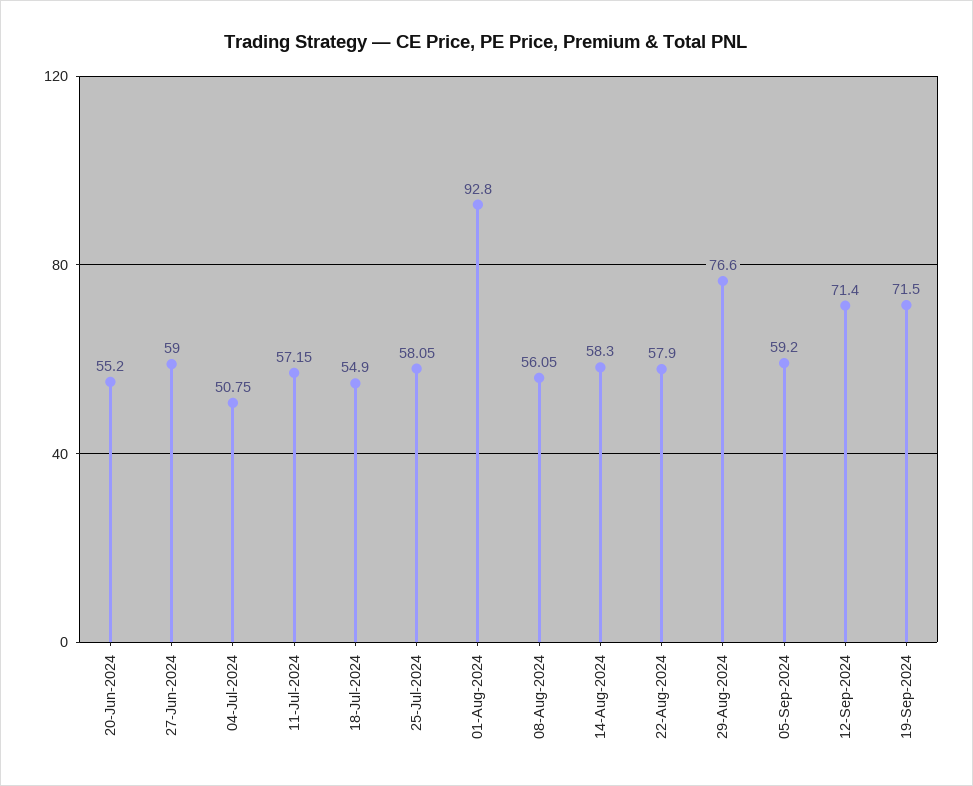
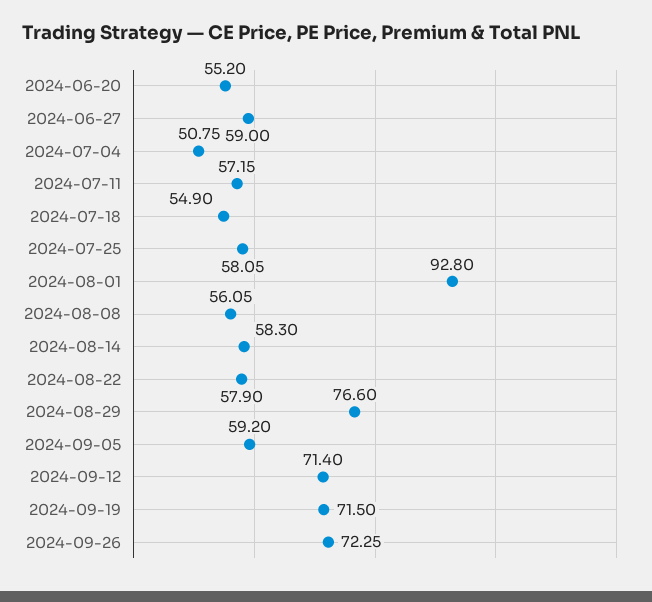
2024-09-26: none -> 72.25

